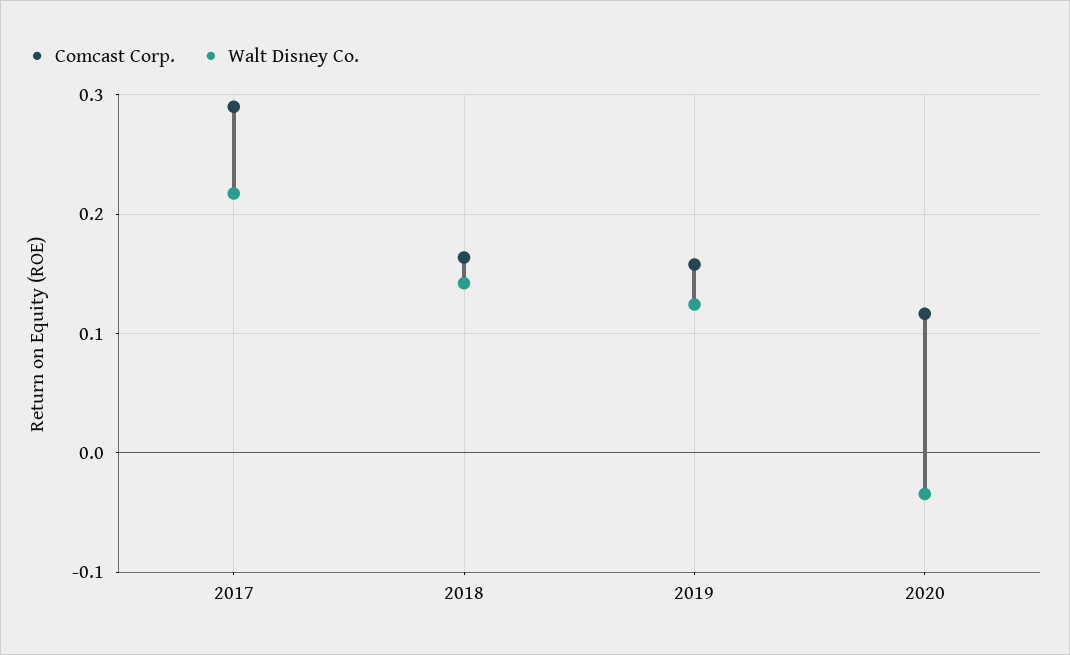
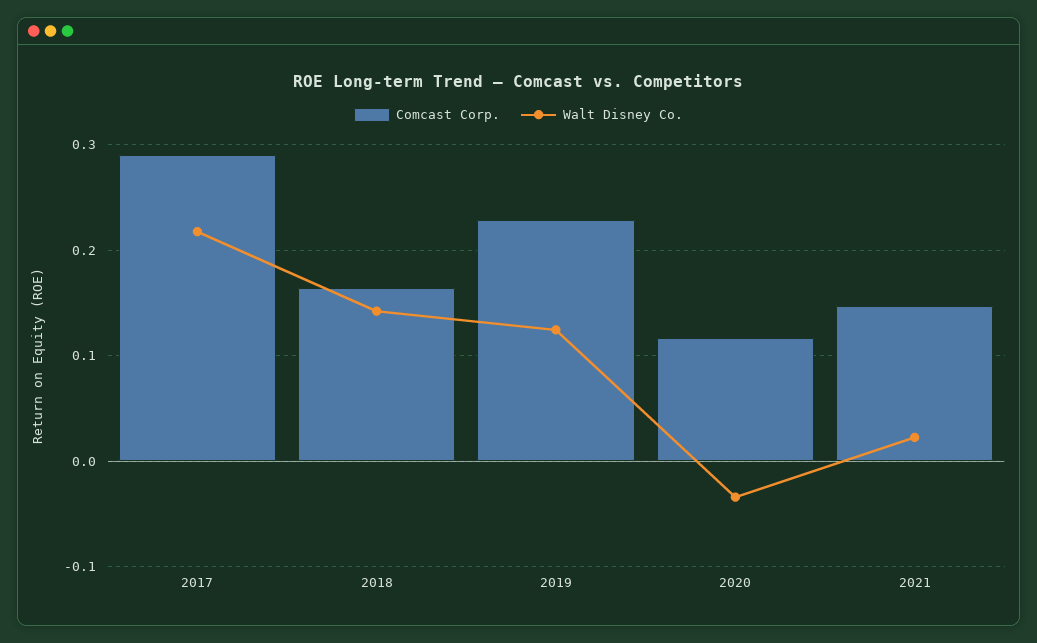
Comcast Corp., 2019: 0.16 -> 0.23
Comcast Corp., 2021: none -> 0.15
Walt Disney Co., 2021: none -> 0.02

